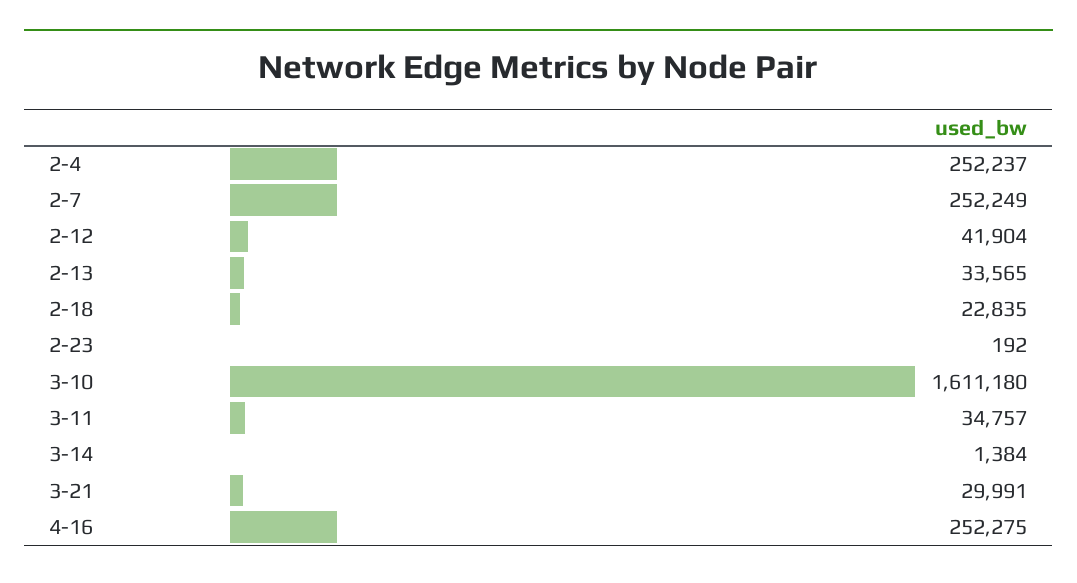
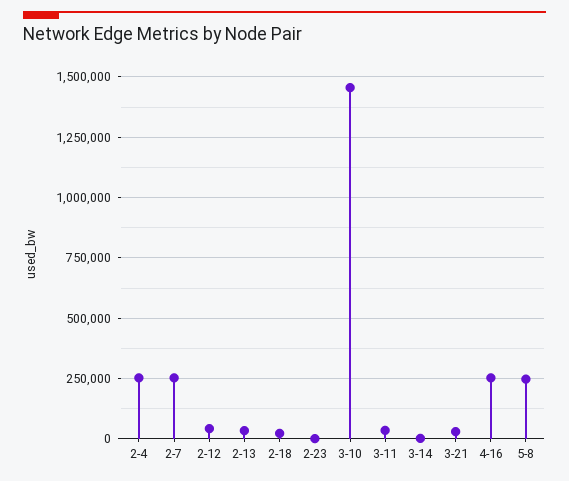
3-10: 1611180 -> 1450000
5-8: none -> 250000

